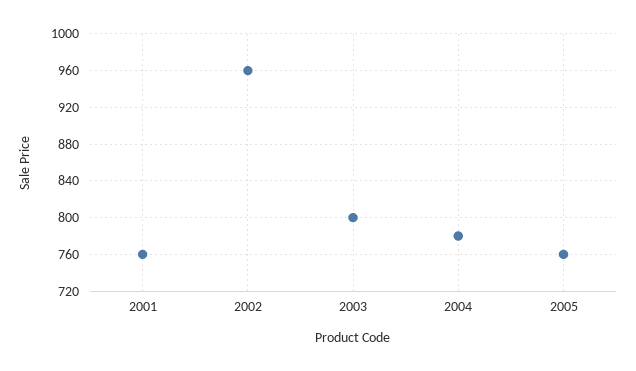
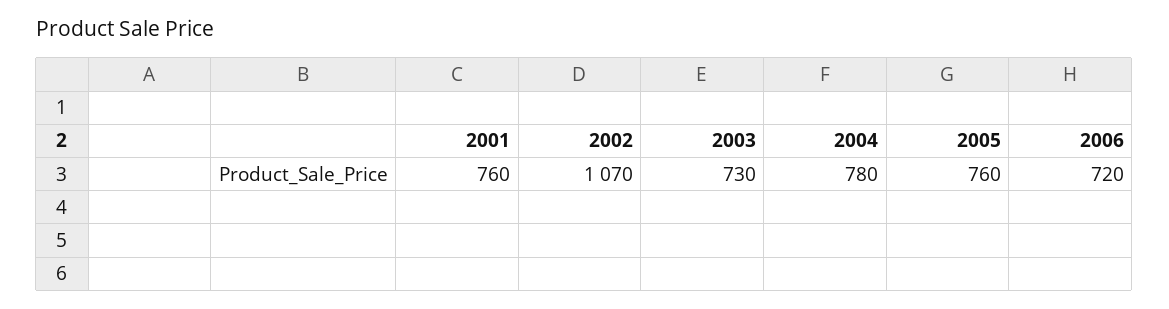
2002: 960 -> 1070
2003: 800 -> 730
2006: none -> 720

